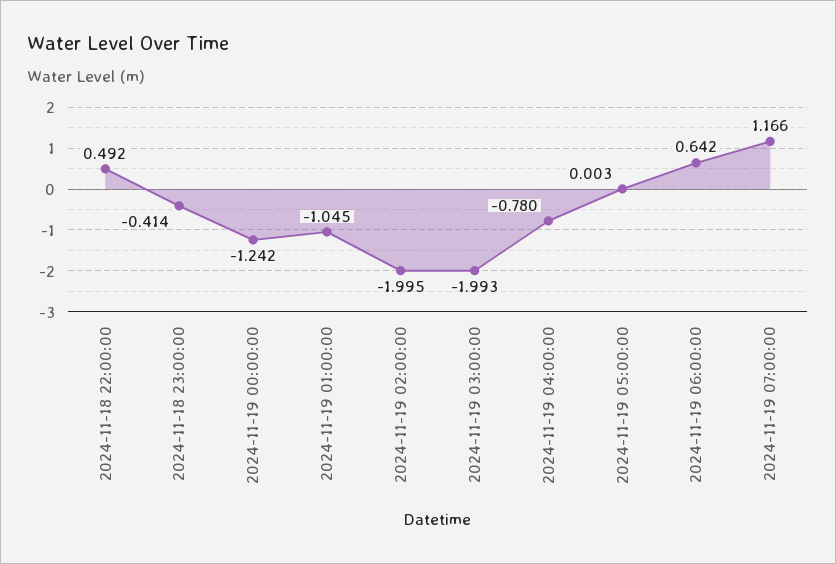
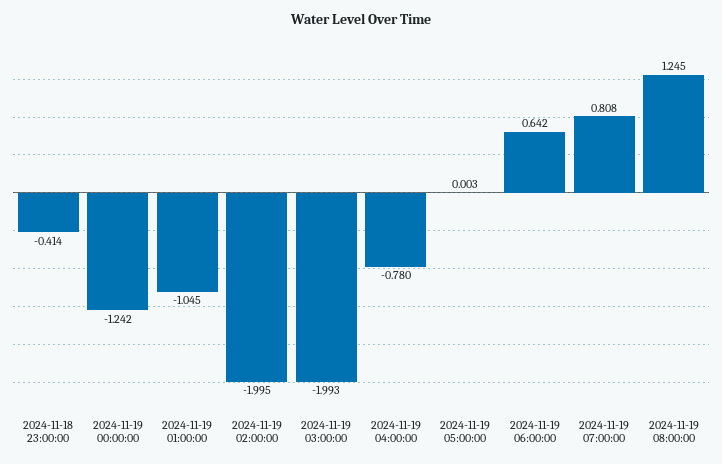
2024-11-18 22:00:00: 0.492 -> none
2024-11-19 07:00:00: 1.166 -> 0.808
2024-11-19 08:00:00: none -> 1.245

